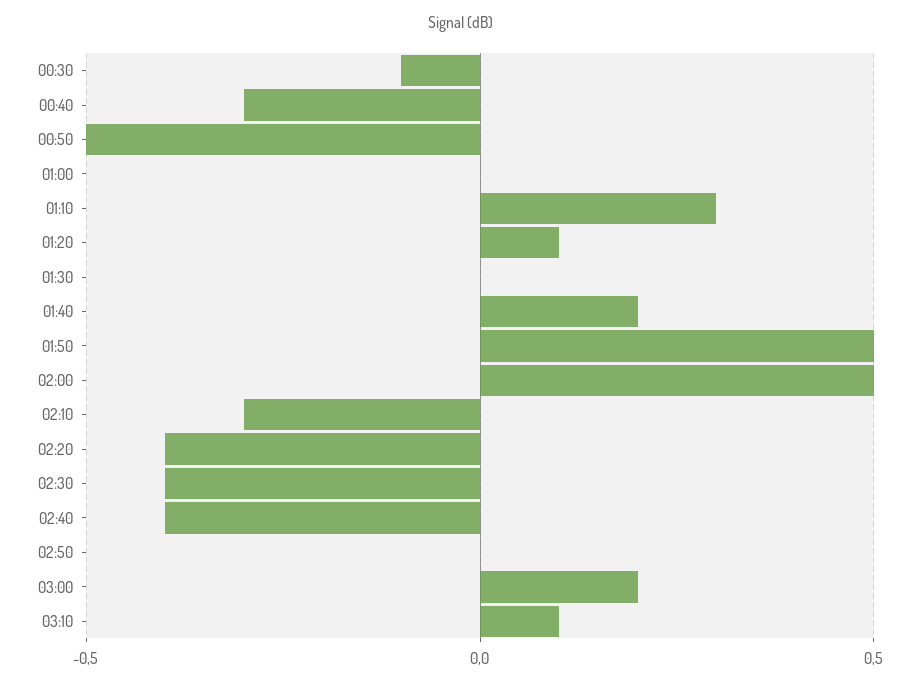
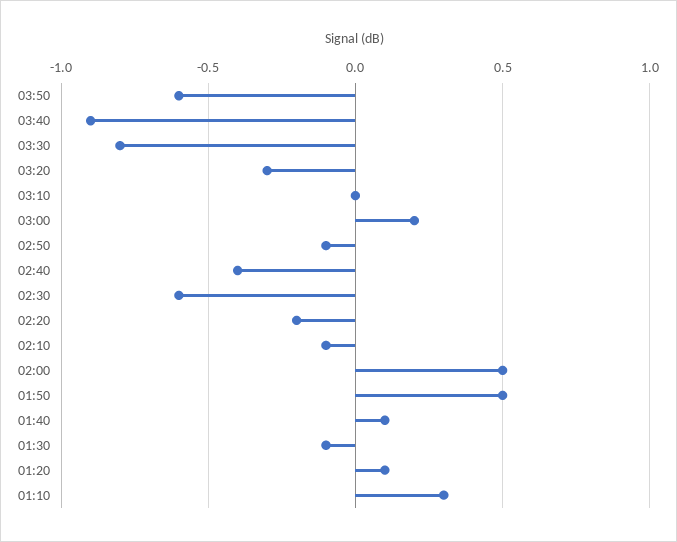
00:30: -0.1 -> none
00:40: -0.3 -> none
00:50: -0.5 -> none
01:00: 0 -> none
01:30: 0 -> -0.1
01:40: 0.2 -> 0.1
02:10: -0.3 -> -0.1
02:20: -0.4 -> -0.2
02:30: -0.4 -> -0.6
02:50: 0 -> -0.1
03:10: 0.1 -> 0
03:50: none -> -0.6
03:40: none -> -0.9
03:30: none -> -0.8
03:20: none -> -0.3

